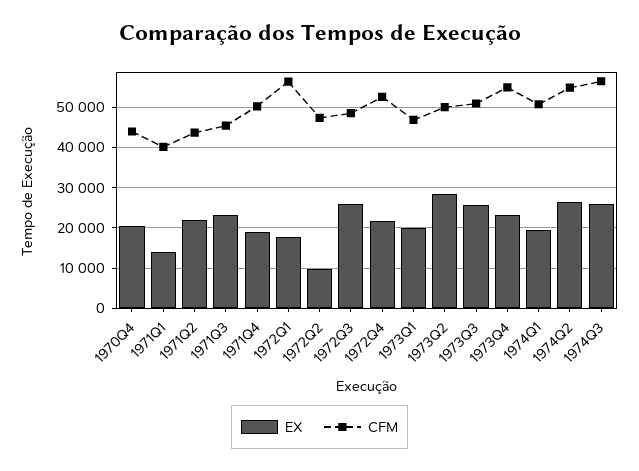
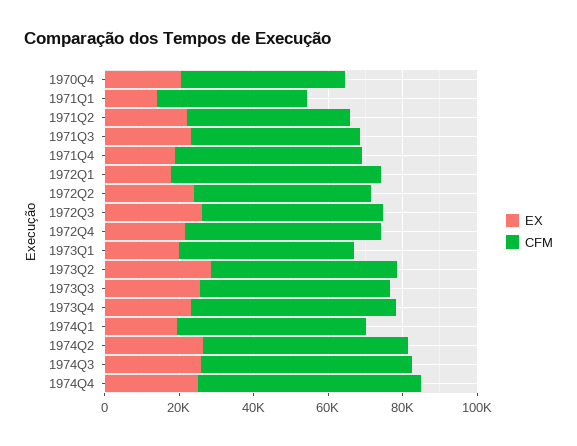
EX, 1972Q2: 10000 -> 25000
EX, 1974Q4: none -> 25000
CFM, 1974Q4: none -> 60000

